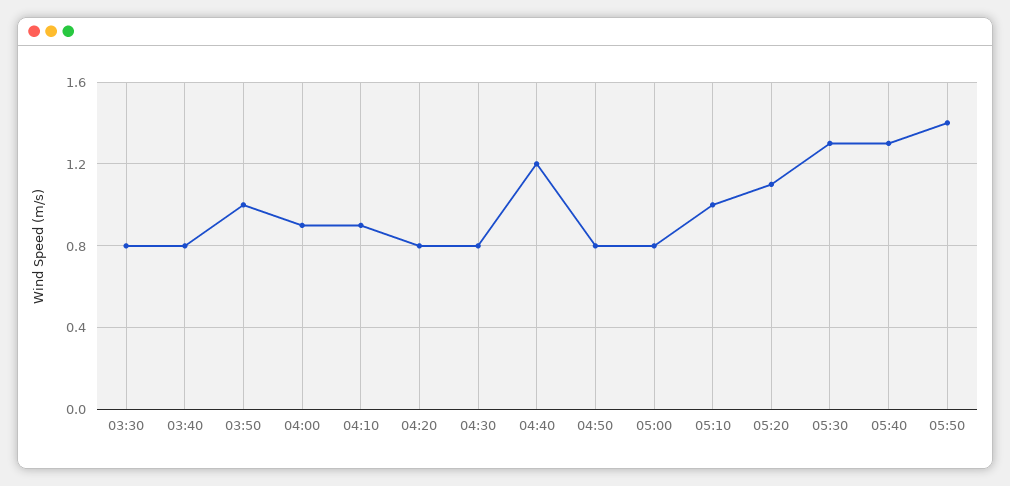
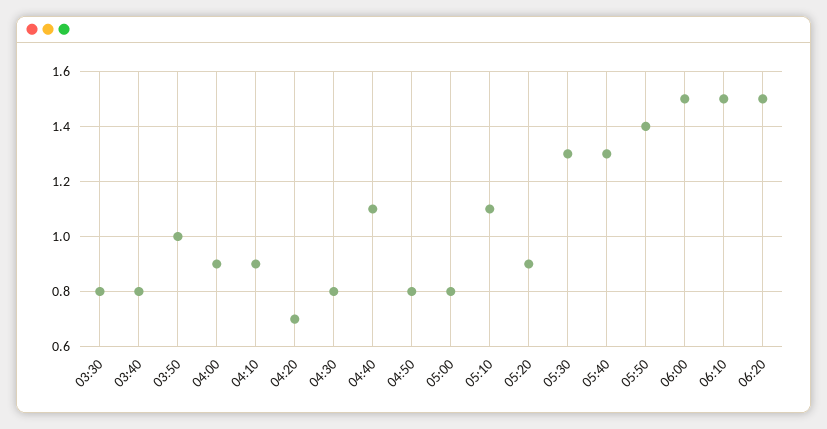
04:20: 0.8 -> 0.7
04:40: 1.2 -> 1.1
05:10: 1 -> 1.1
05:20: 1.1 -> 0.9
06:00: none -> 1.5
06:10: none -> 1.5
06:20: none -> 1.5

